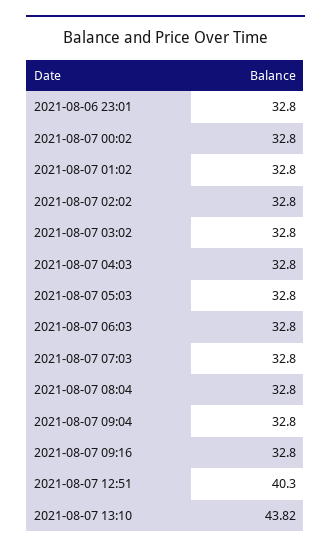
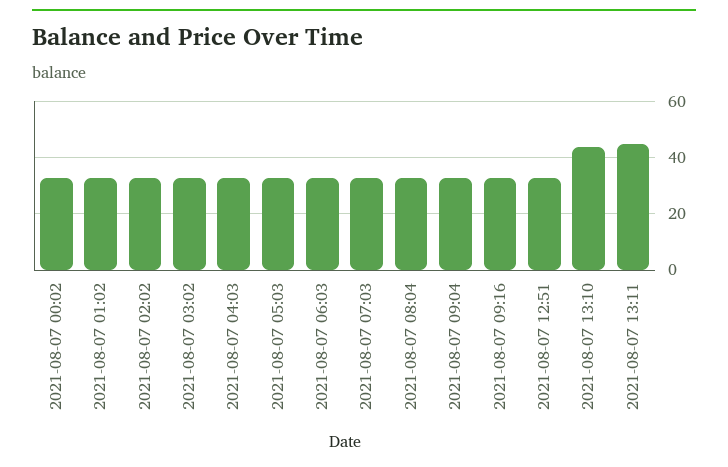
2021-08-06 23:01: 32.8 -> none
2021-08-07 12:51: 40.3 -> 32.5
2021-08-07 13:11: none -> 45

